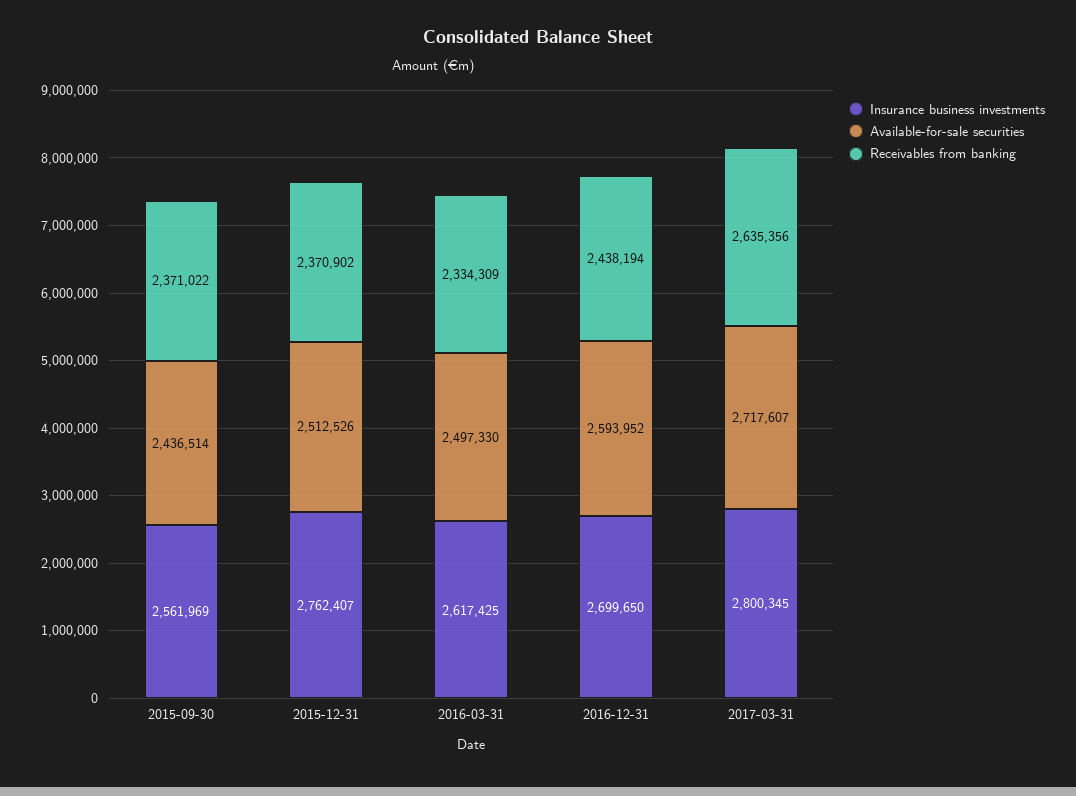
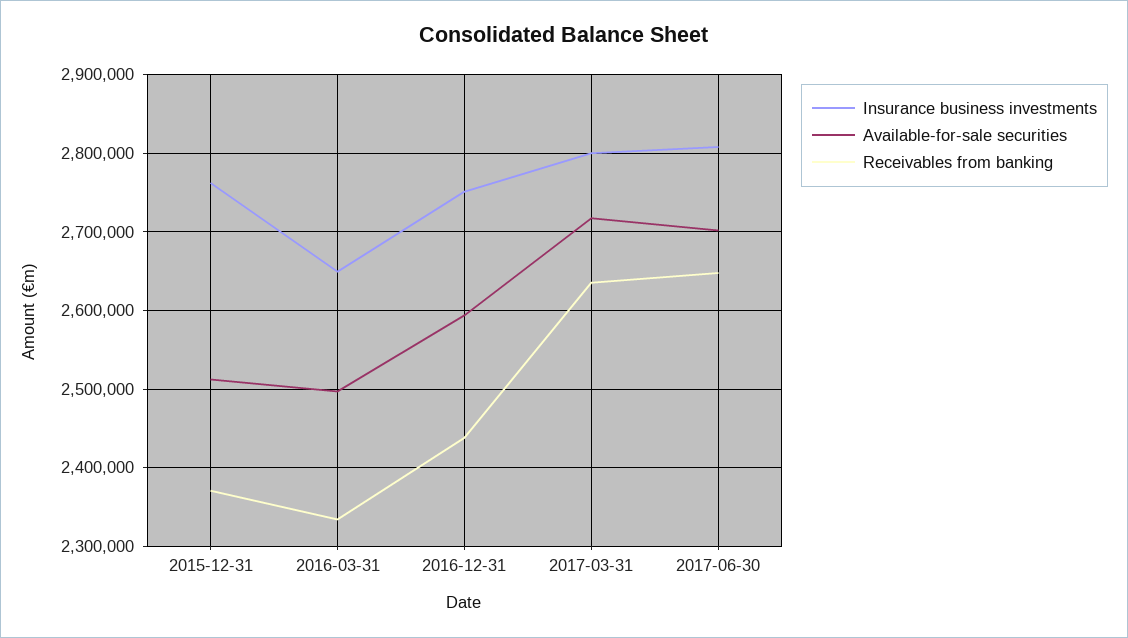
Insurance business investments, 2015-09-30: 2561969 -> none
Available-for-sale securities, 2015-09-30: 2436514 -> none
Receivables from banking, 2015-09-30: 2371022 -> none
Insurance business investments, 2016-03-31: 2617425 -> 2650000
Insurance business investments, 2016-12-31: 2699650 -> 2750000
Insurance business investments, 2017-06-30: none -> 2810000
Available-for-sale securities, 2017-06-30: none -> 2700000
Receivables from banking, 2017-06-30: none -> 2650000

